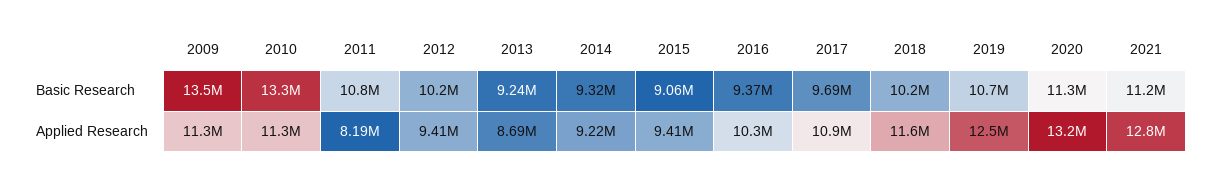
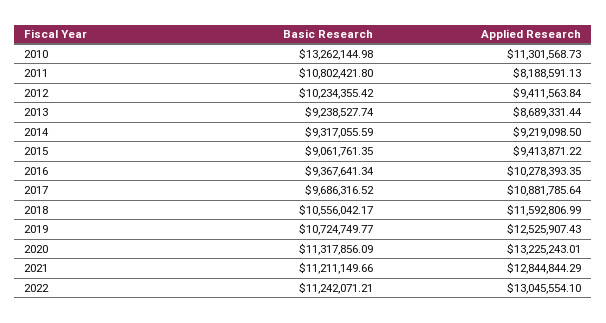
2009, Basic Research: 13500000 -> none
2018, Basic Research: 10200000 -> 10556042.17
2009, Applied Research: 11300000 -> none
2022, Basic Research: none -> 11242071.21
2022, Applied Research: none -> 13045554.1

